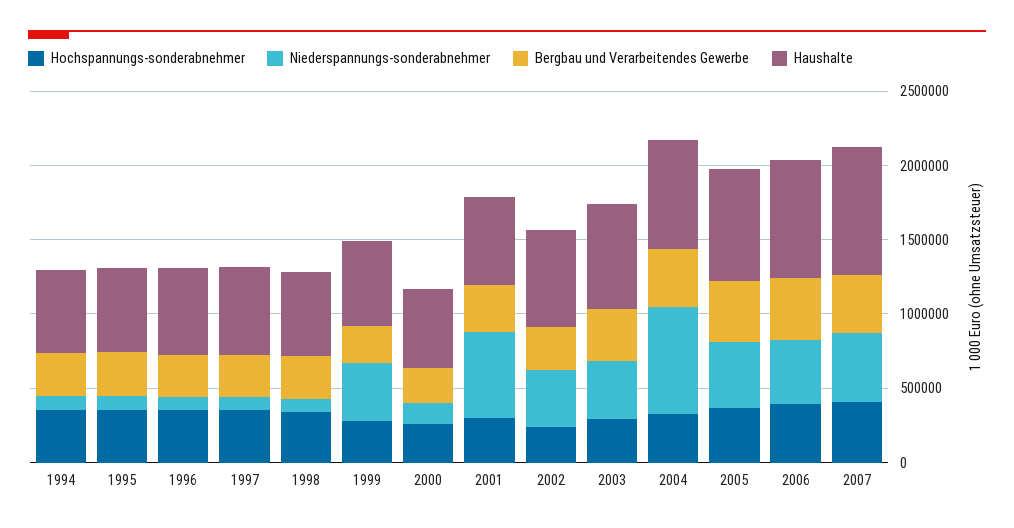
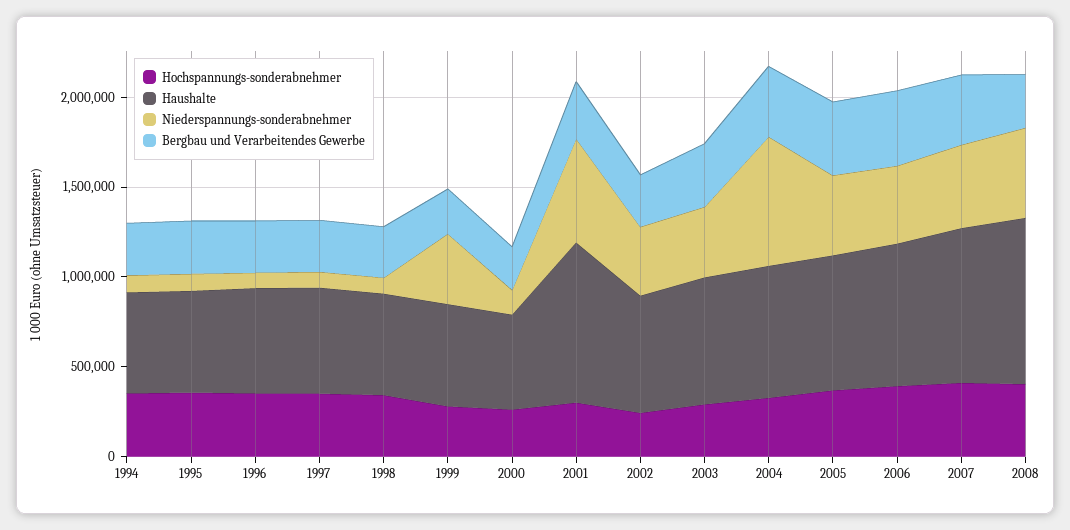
Haushalte, 2001: 600000 -> 900000
Hochspannungs-sonderabnehmer, 2008: none -> 400000
Haushalte, 2008: none -> 900000
Niederspannungs-sonderabnehmer, 2008: none -> 500000
Bergbau und Verarbeitendes Gewerbe, 2008: none -> 300000

